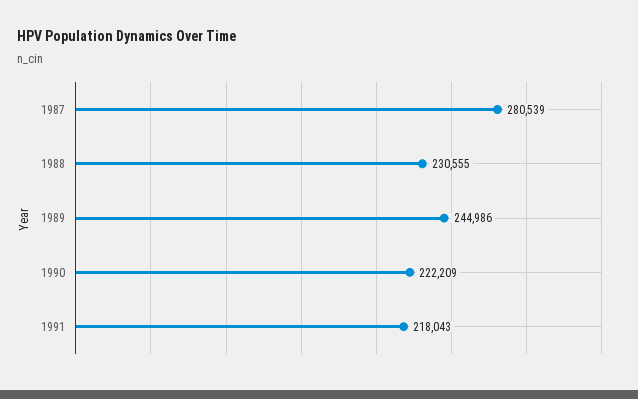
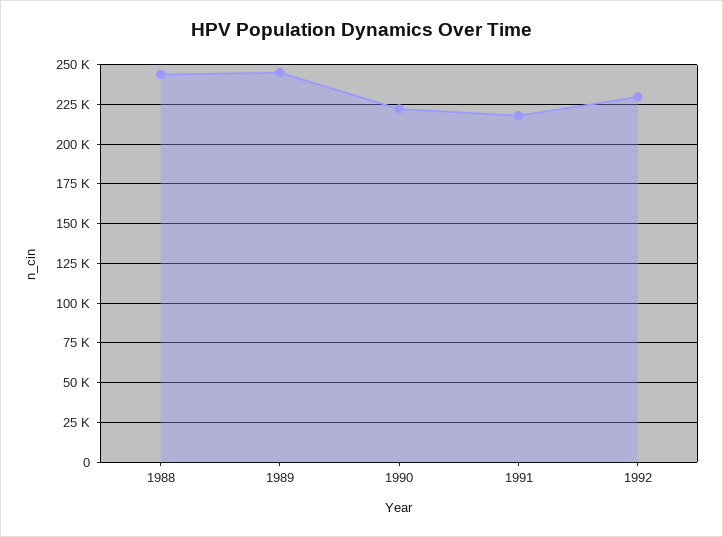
1987: 280539 -> none
1988: 230555 -> 245000
1992: none -> 230000

